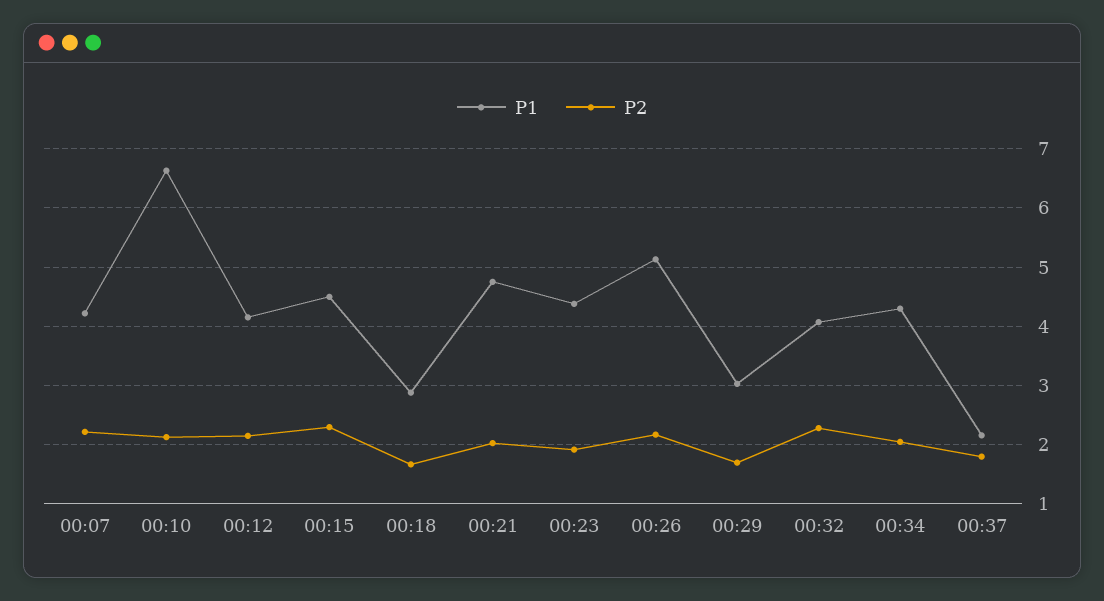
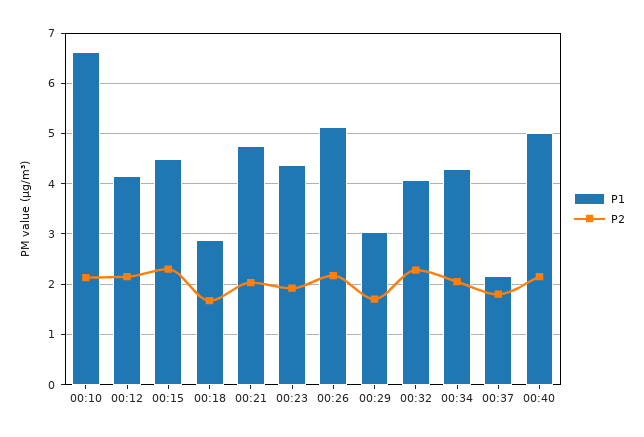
P1, 00:07: 4.2 -> none
P2, 00:07: 2.2 -> none
P1, 00:40: none -> 5
P2, 00:40: none -> 2.2

